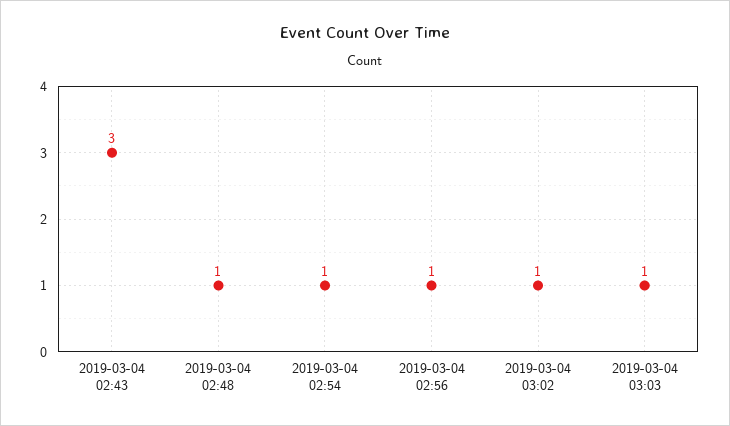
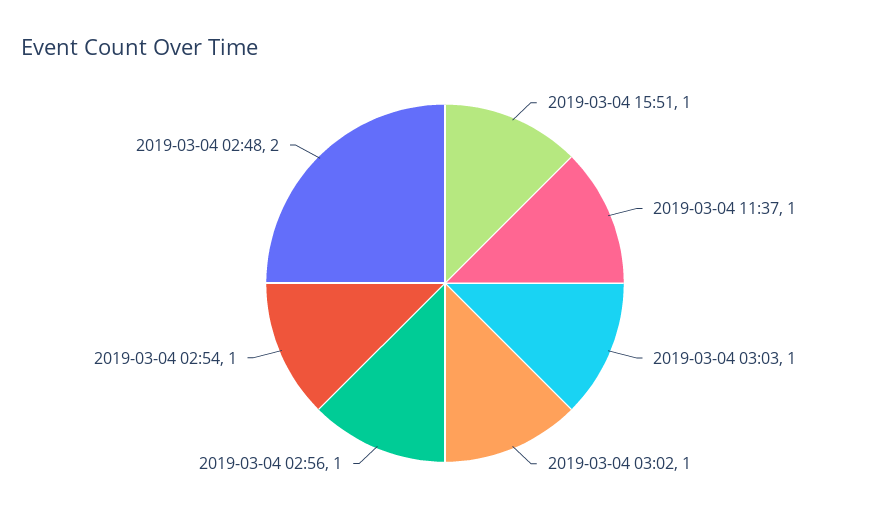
2019-03-04 02:43: 3 -> none
2019-03-04 02:48: 1 -> 2
2019-03-04 15:51: none -> 1
2019-03-04 11:37: none -> 1

